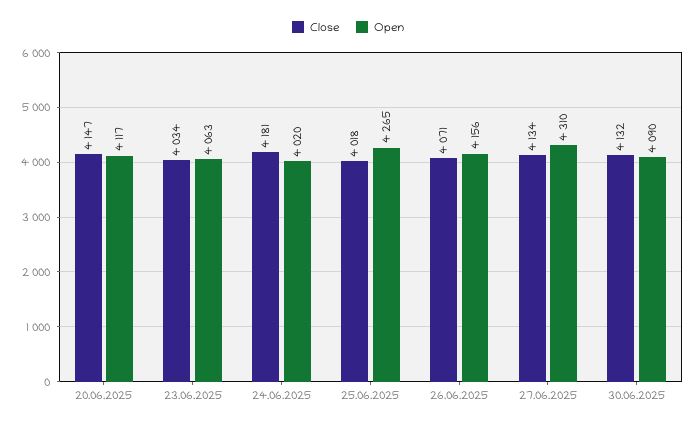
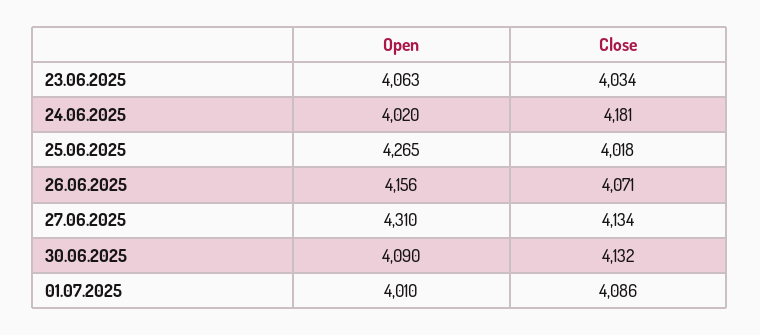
Close, 20.06.2025: 4147 -> none
Open, 20.06.2025: 4117 -> none
Open, 01.07.2025: none -> 4010
Close, 01.07.2025: none -> 4086

